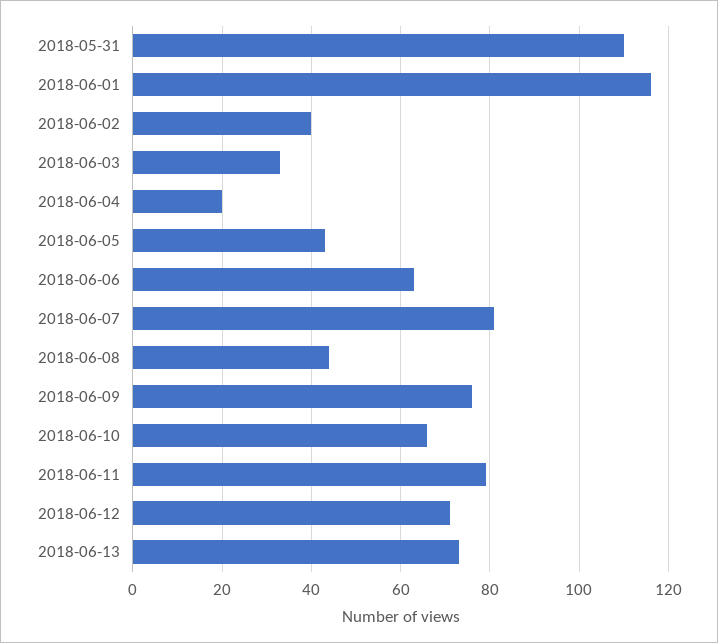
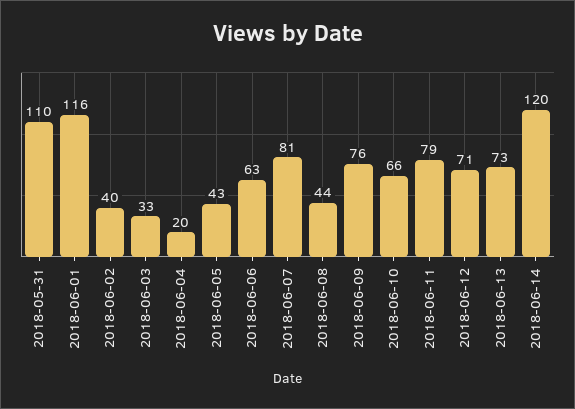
2018-06-14: none -> 120

